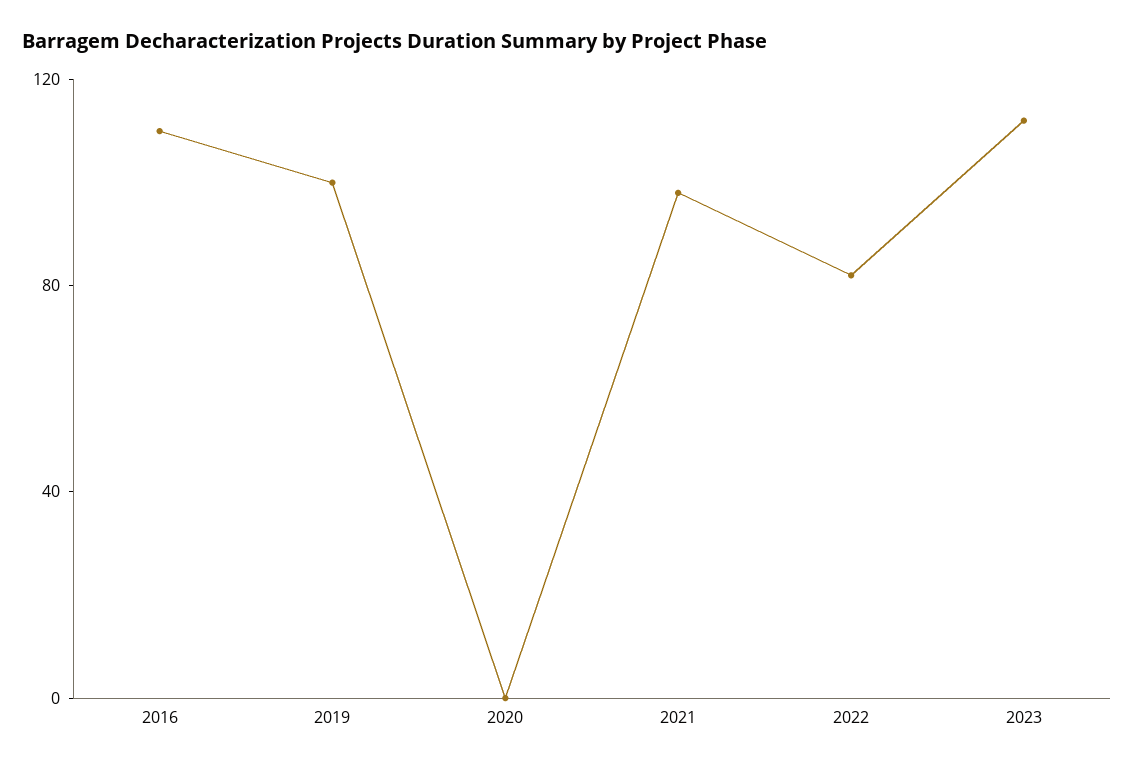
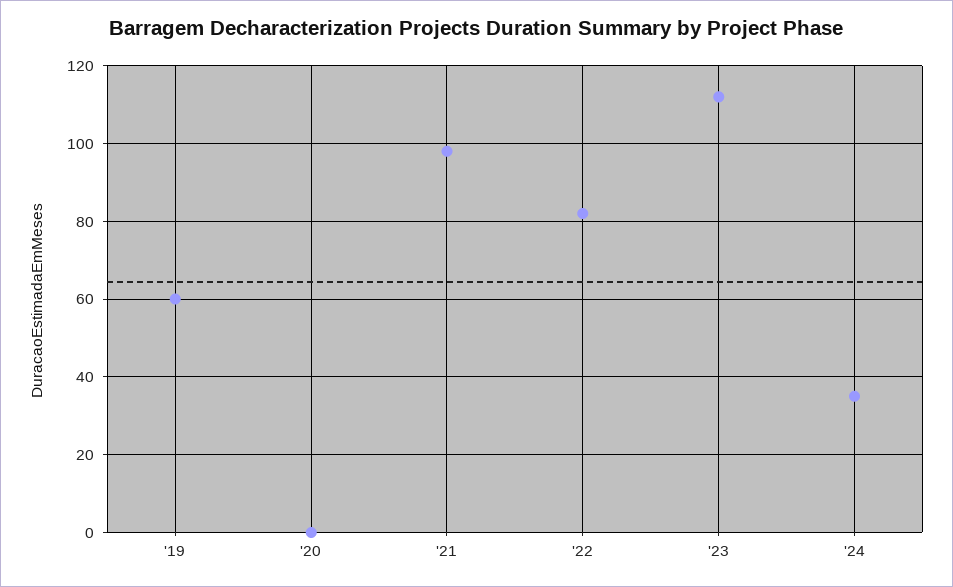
2016: 110 -> none
2019: 100 -> 60
'24: none -> 35

